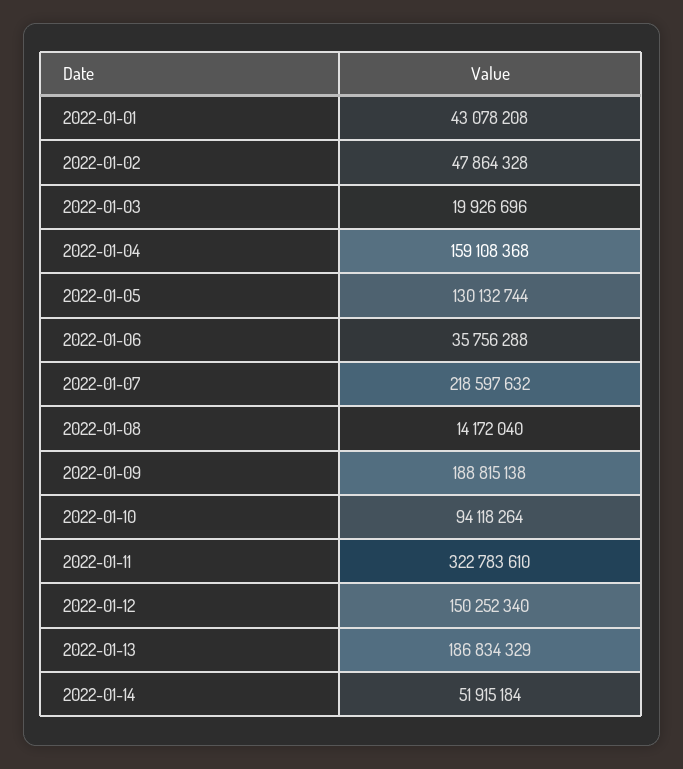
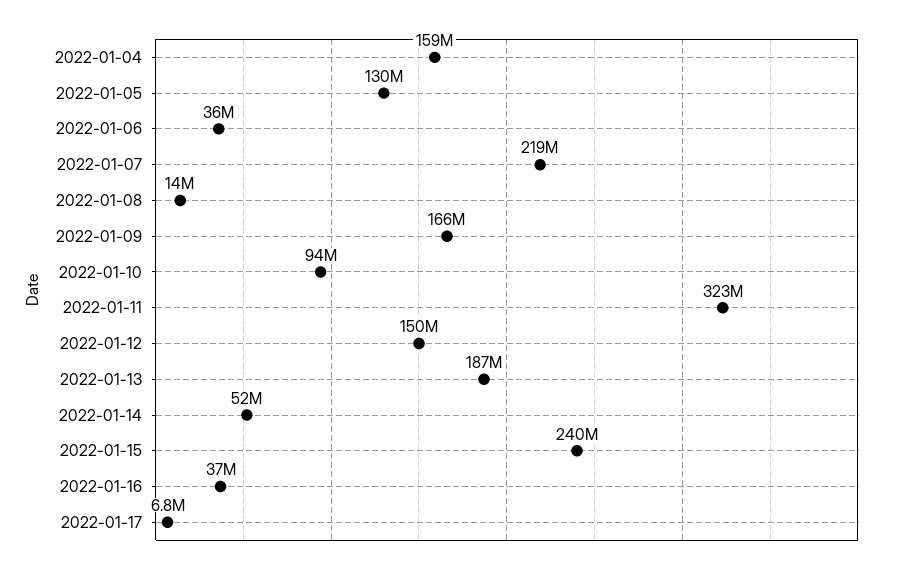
2022-01-01: 43078208 -> none
2022-01-02: 47864328 -> none
2022-01-03: 19926696 -> none
2022-01-09: 188815138 -> 166000000
2022-01-15: none -> 240000000
2022-01-16: none -> 37000000
2022-01-17: none -> 6800000

